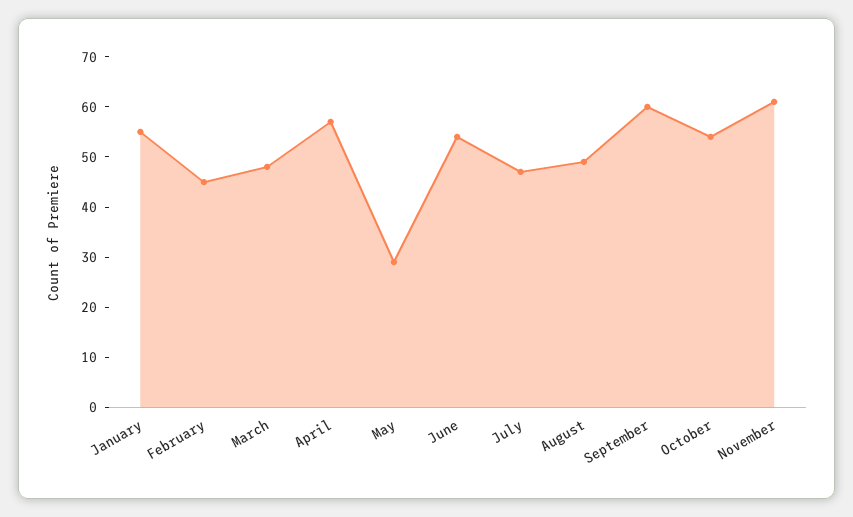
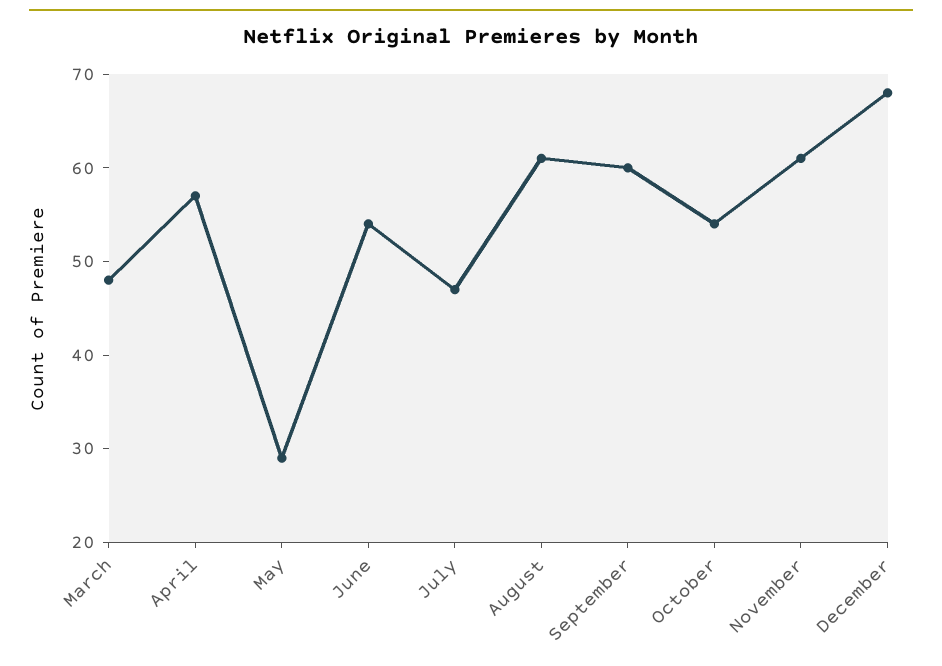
January: 55 -> none
February: 45 -> none
August: 50 -> 61
December: none -> 68

